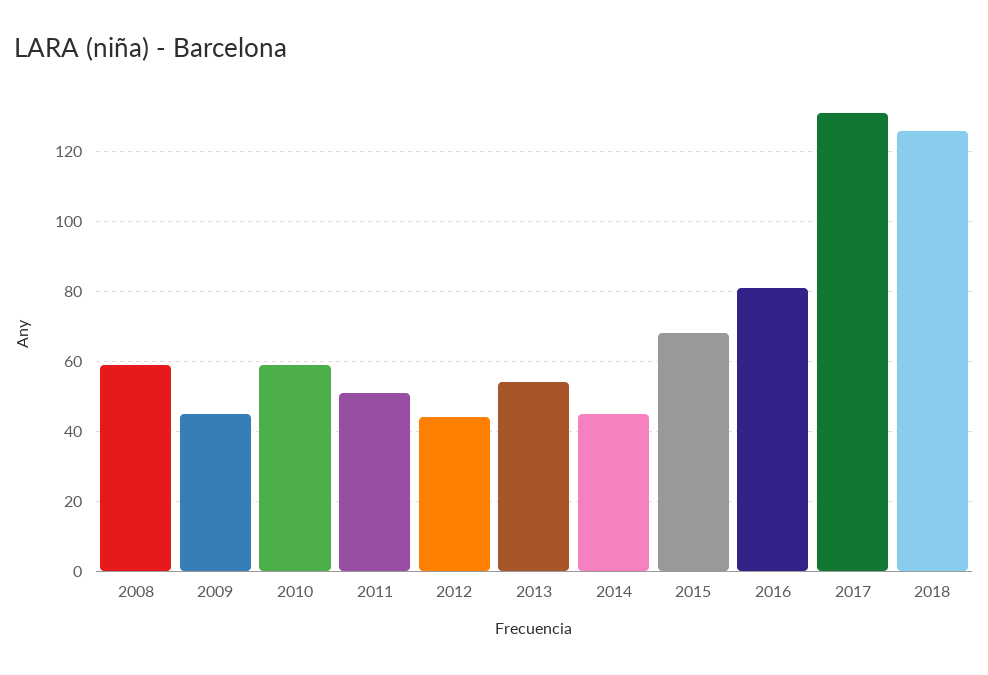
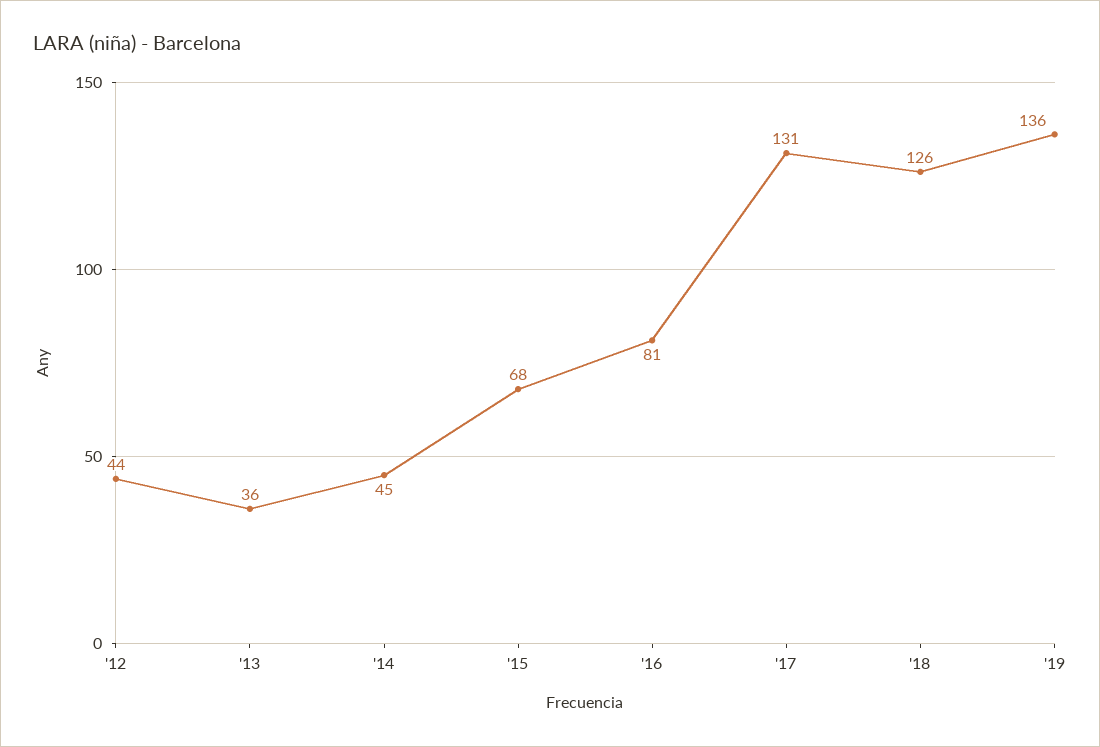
2008: 60 -> none
2009: 45 -> none
2010: 60 -> none
2011: 50 -> none
2013: 55 -> 36
'19: none -> 136

